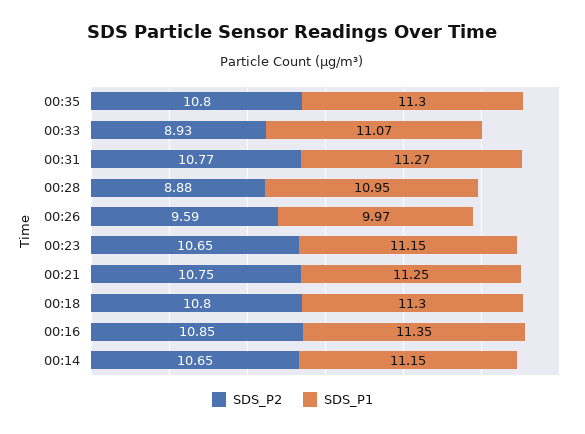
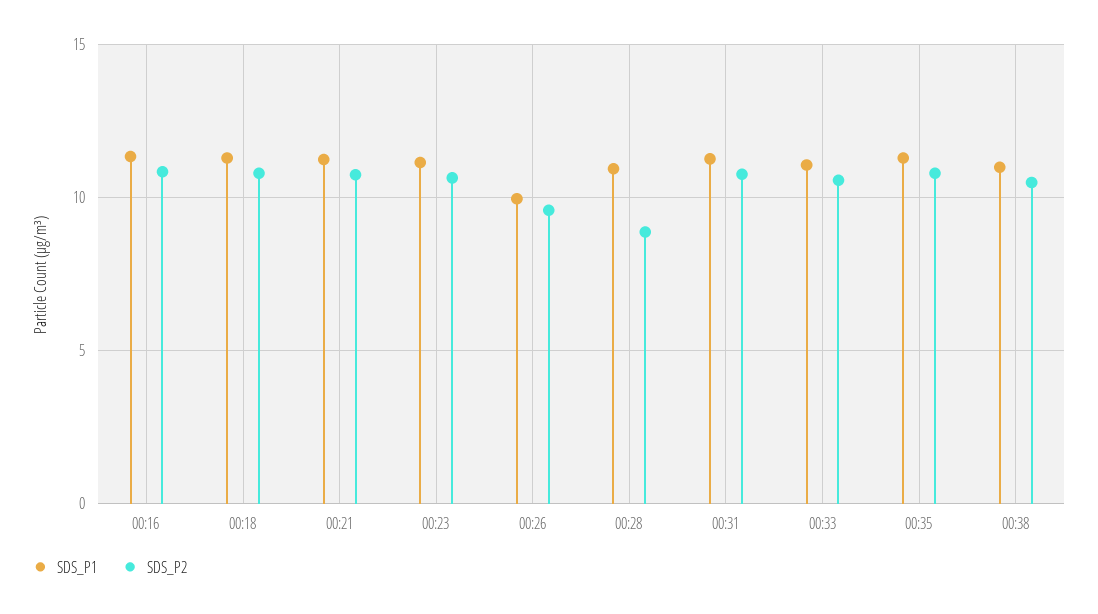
SDS_P2, 00:33: 8.93 -> 10.5
SDS_P2, 00:14: 10.65 -> none
SDS_P1, 00:14: 11.15 -> none
SDS_P1, 00:38: none -> 11
SDS_P2, 00:38: none -> 10.5

